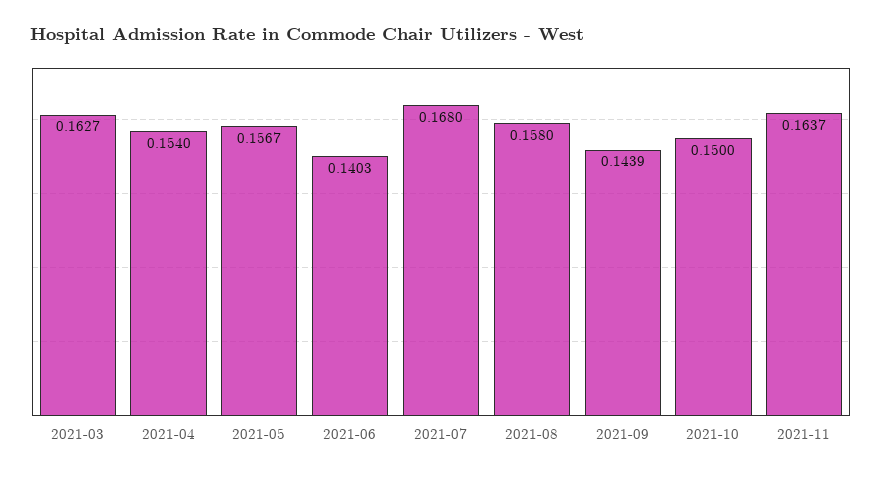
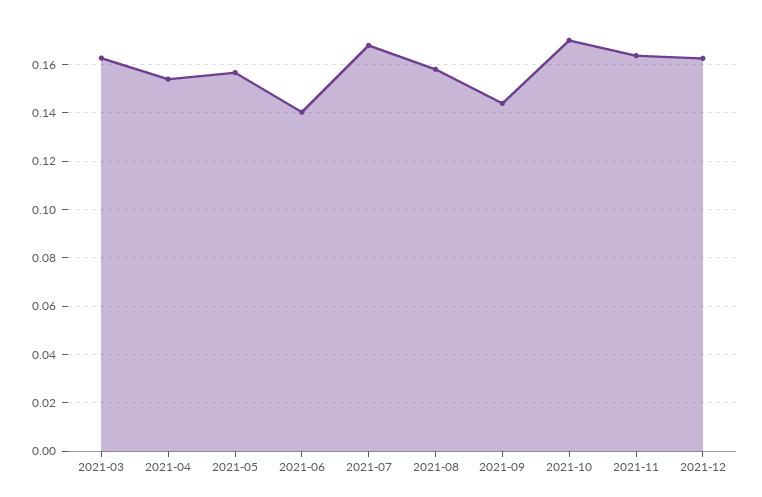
2021-10: 0.15 -> 0.17
2021-12: none -> 0.1625

